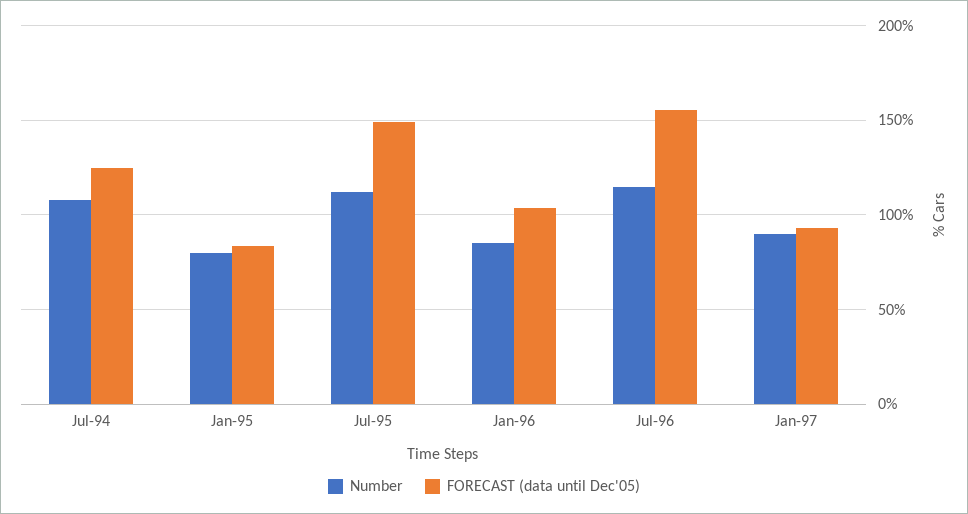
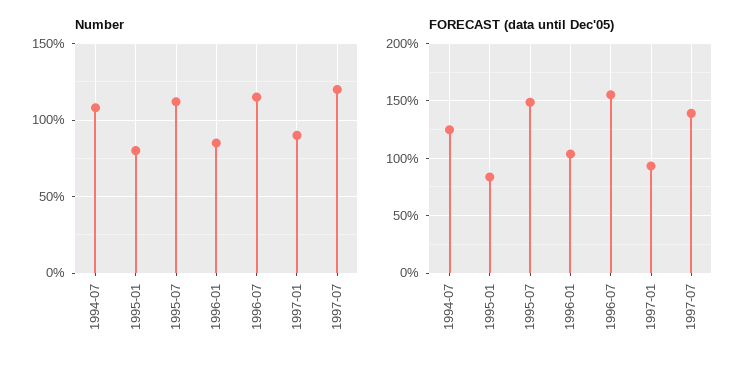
Number, 1997-07: none -> 120
FORECAST (data until Dec'05), 1997-07: none -> 140

